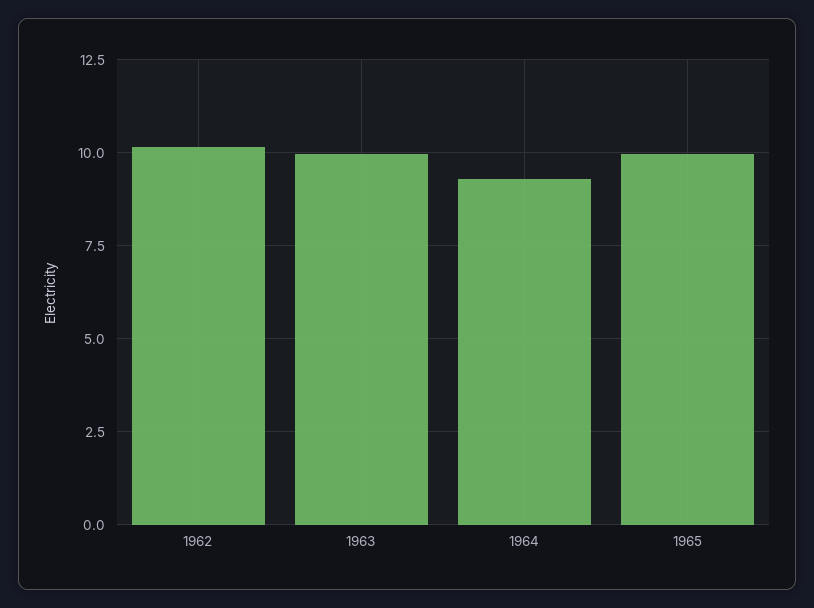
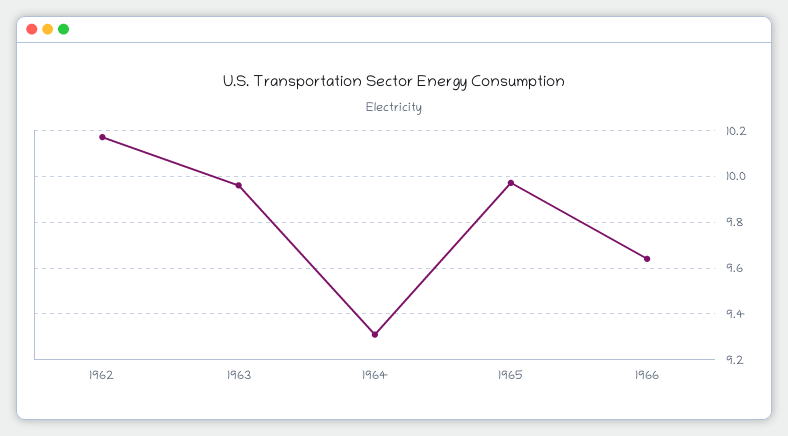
1966: none -> 9.65

